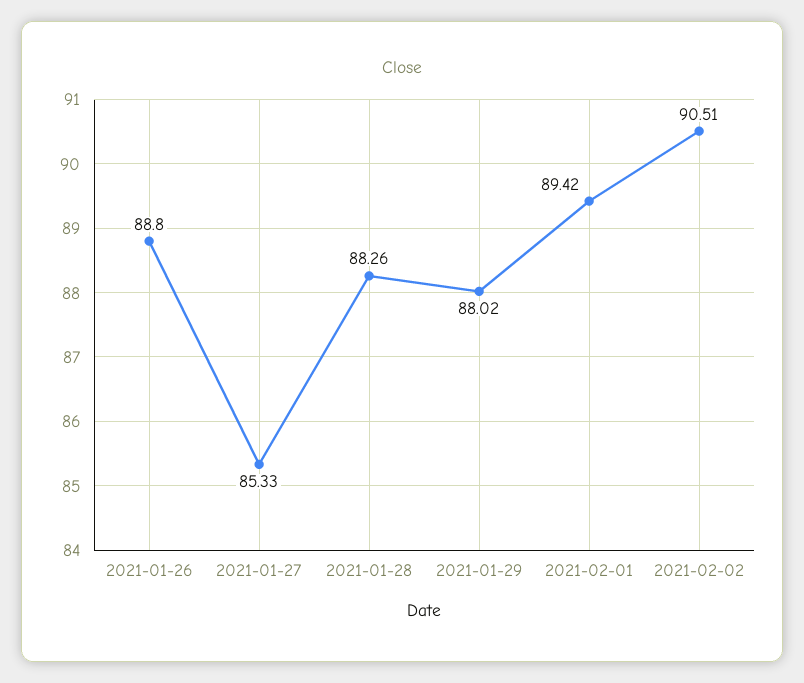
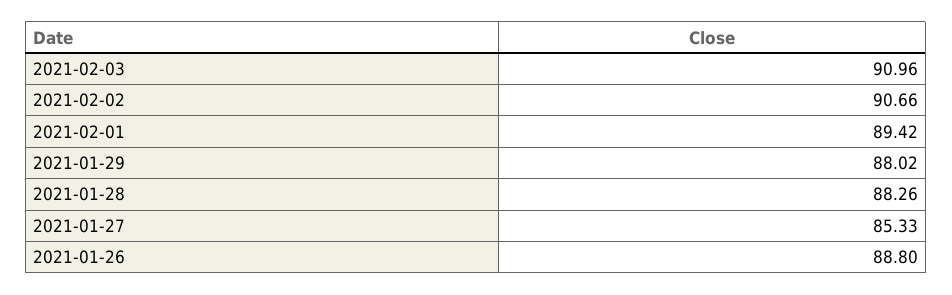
2021-02-02: 90.51 -> 90.66
2021-02-03: none -> 90.96

